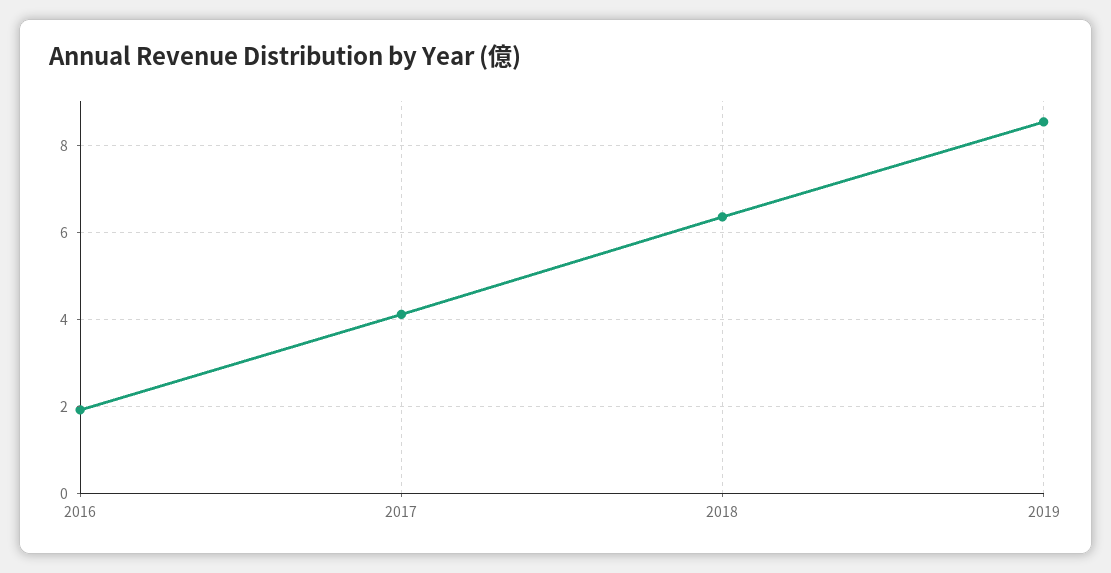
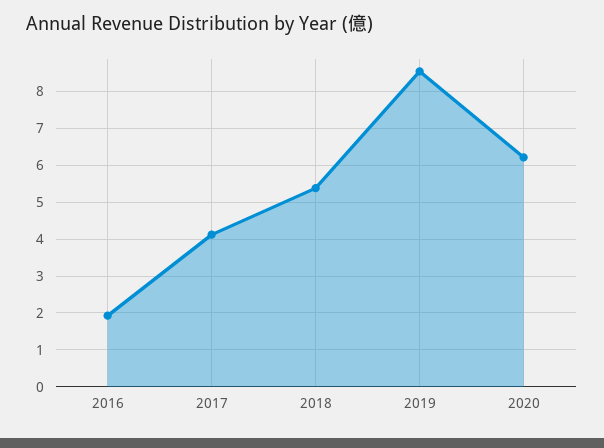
2018: 6.4 -> 5.4
2020: none -> 6.2

